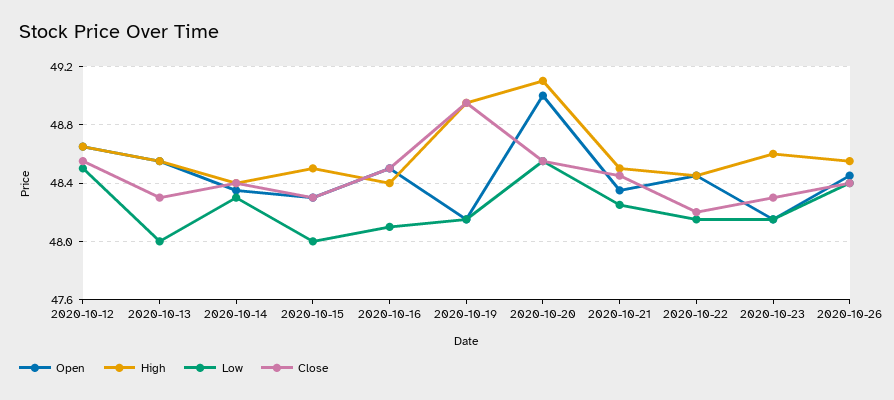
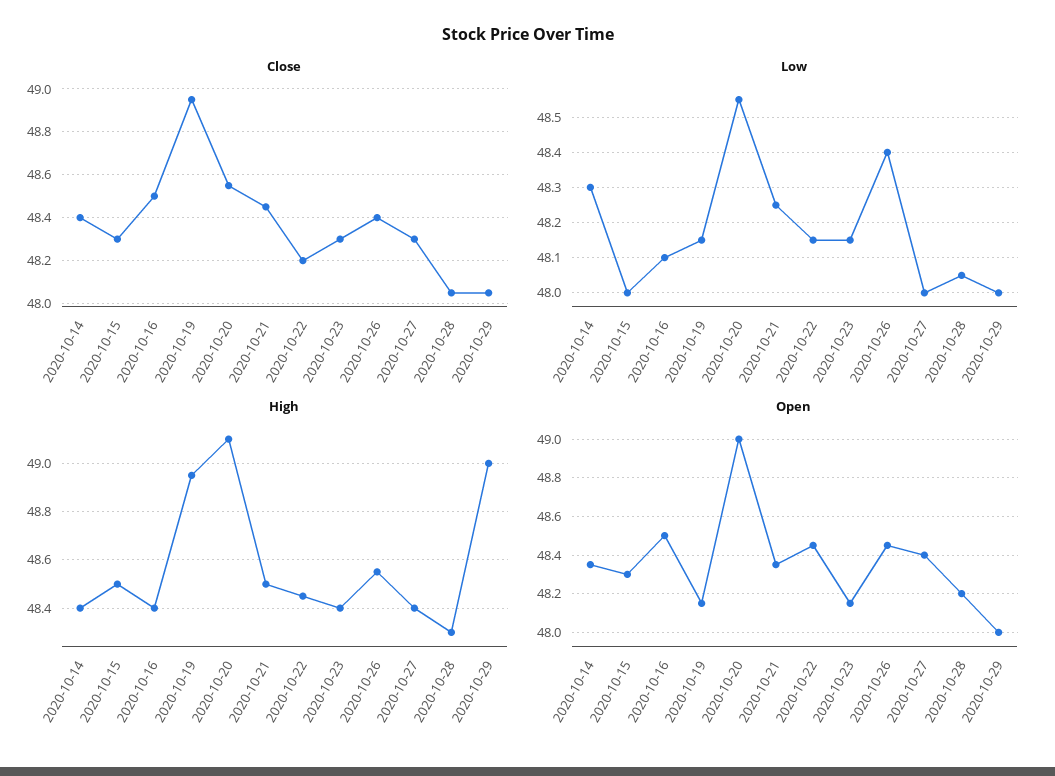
Open, 2020-10-12: 48.65 -> none
High, 2020-10-12: 48.65 -> none
Low, 2020-10-12: 48.5 -> none
Close, 2020-10-12: 48.55 -> none
Open, 2020-10-13: 48.55 -> none
High, 2020-10-13: 48.55 -> none
Low, 2020-10-13: 48 -> none
Close, 2020-10-13: 48.3 -> none
High, 2020-10-23: 48.6 -> 48.4
Close, 2020-10-27: none -> 48.3
Close, 2020-10-28: none -> 48.05
Close, 2020-10-29: none -> 48.05
Low, 2020-10-27: none -> 48
Low, 2020-10-28: none -> 48.05
Low, 2020-10-29: none -> 48
High, 2020-10-27: none -> 48.4
High, 2020-10-28: none -> 48.3
High, 2020-10-29: none -> 49
Open, 2020-10-27: none -> 48.4
Open, 2020-10-28: none -> 48.2
Open, 2020-10-29: none -> 48

